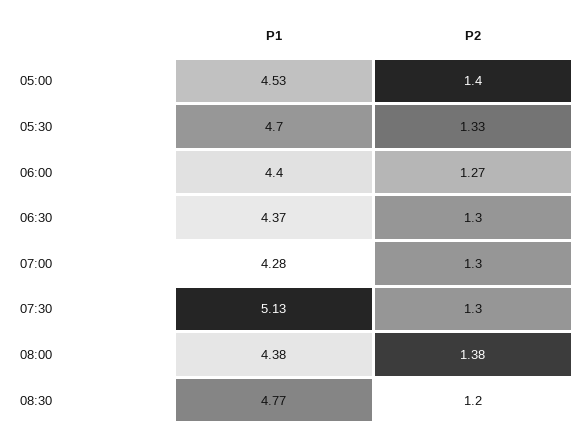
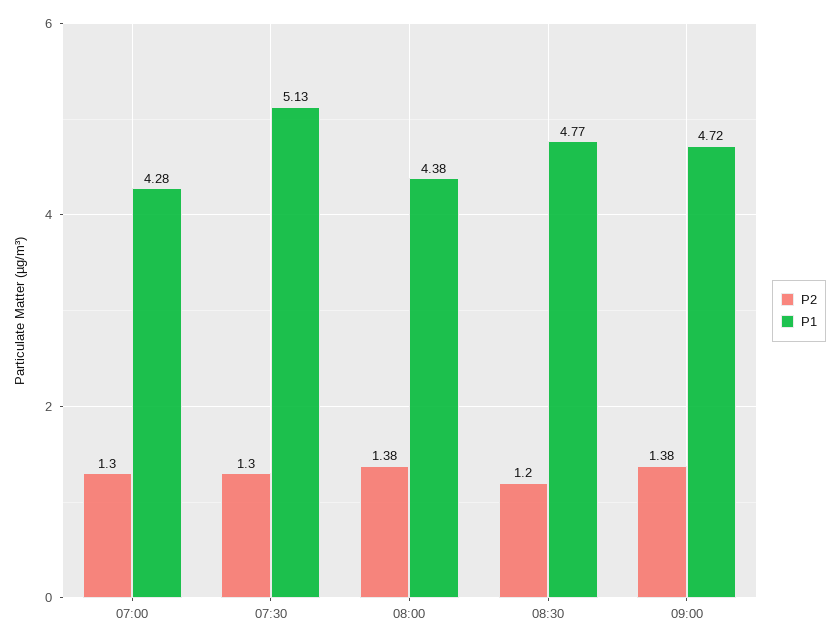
P1, 05:00: 4.53 -> none
P2, 05:00: 1.4 -> none
P1, 05:30: 4.7 -> none
P2, 05:30: 1.33 -> none
P1, 06:00: 4.4 -> none
P2, 06:00: 1.27 -> none
P1, 06:30: 4.37 -> none
P2, 06:30: 1.3 -> none
P2, 09:00: none -> 1.38
P1, 09:00: none -> 4.72

